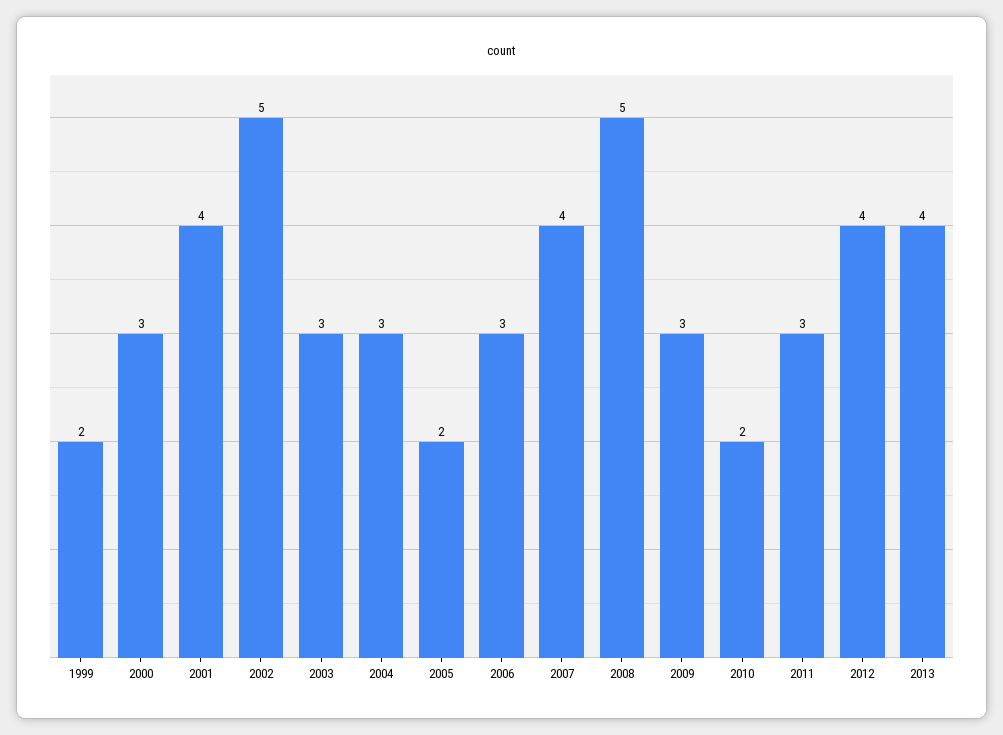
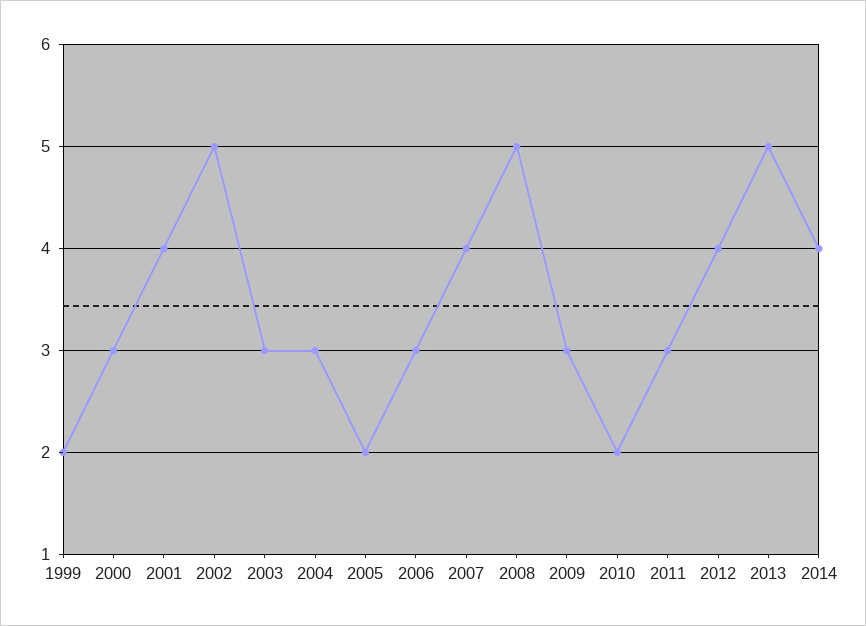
2013: 4 -> 5
2014: none -> 4

